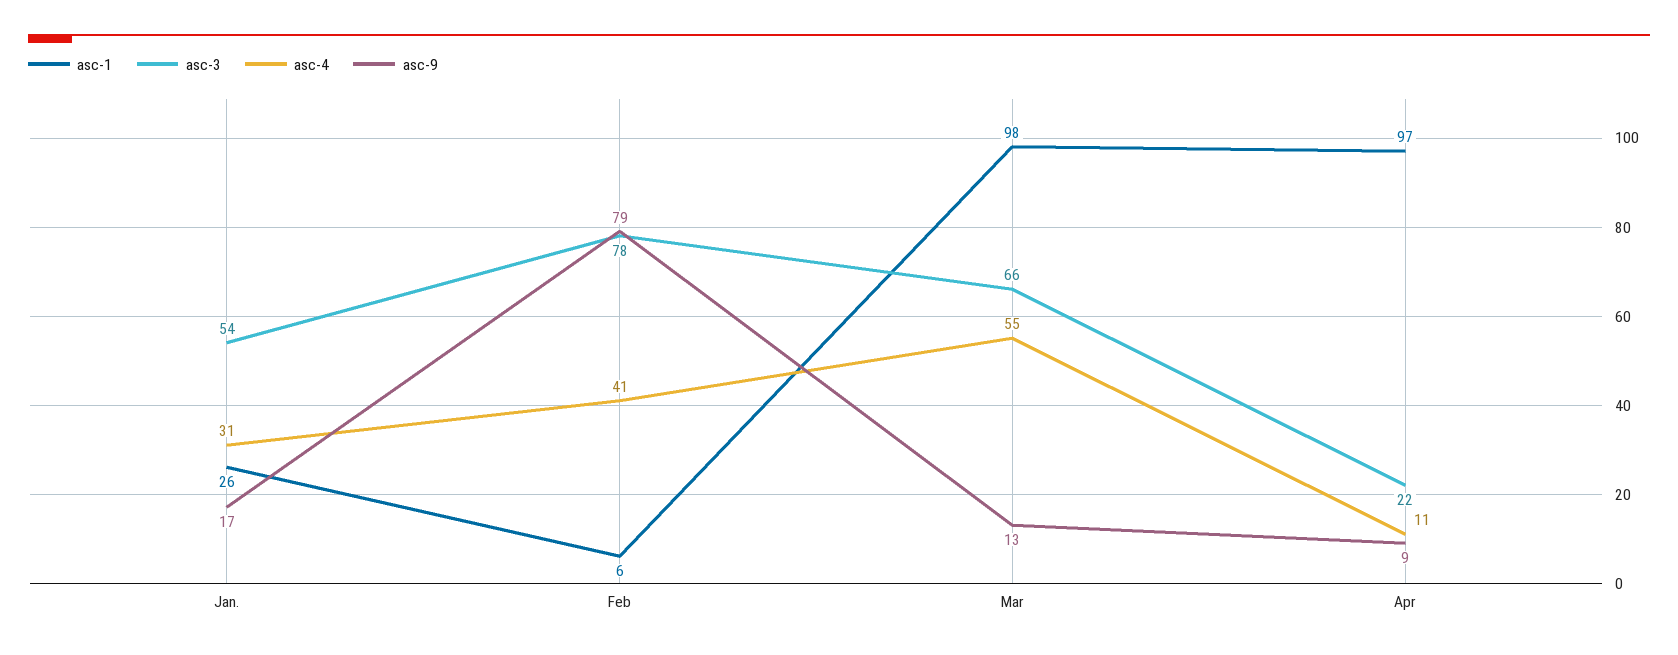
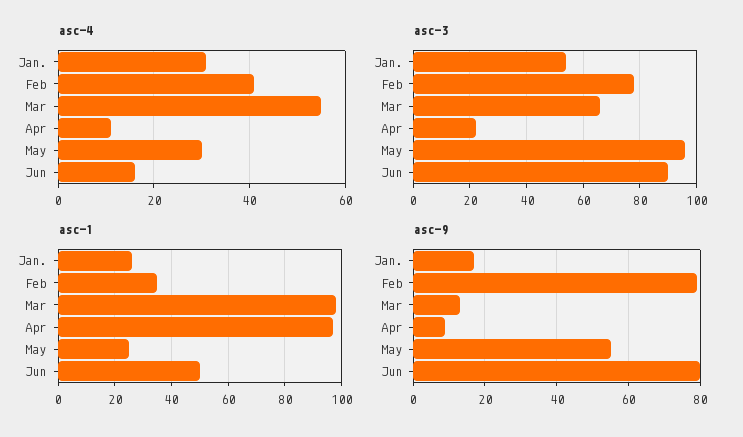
asc-1, Feb: 6 -> 35
asc-4, May: none -> 30
asc-4, Jun: none -> 15
asc-3, May: none -> 95
asc-3, Jun: none -> 90
asc-1, May: none -> 25
asc-1, Jun: none -> 50
asc-9, May: none -> 55
asc-9, Jun: none -> 80

